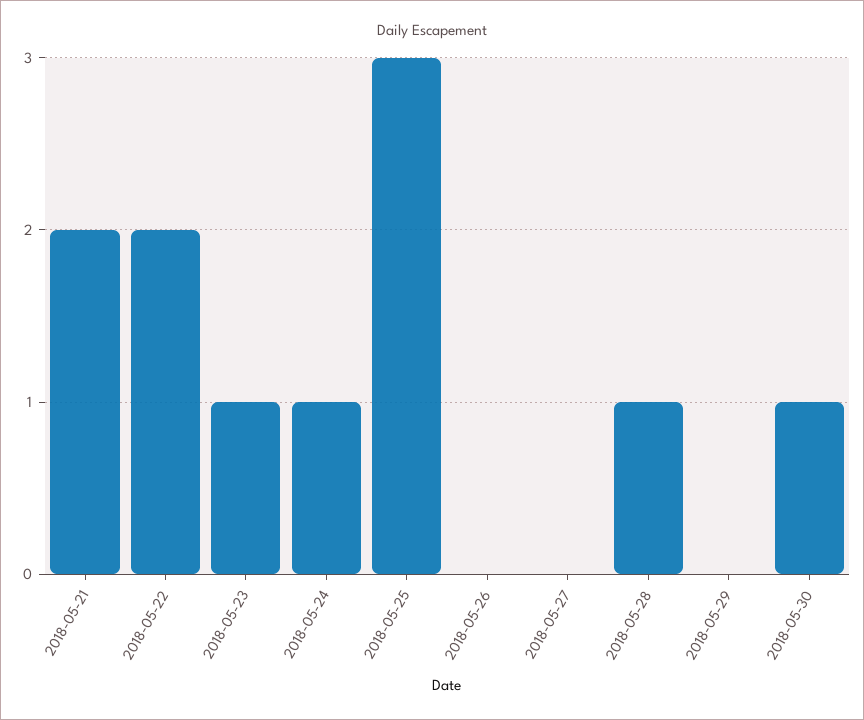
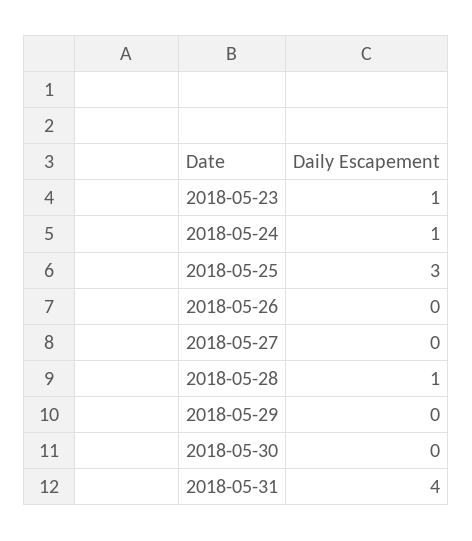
2018-05-21: 2 -> none
2018-05-22: 2 -> none
2018-05-30: 1 -> 0
2018-05-31: none -> 4

